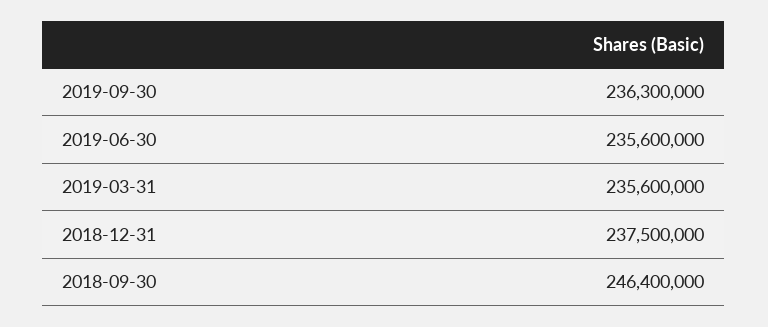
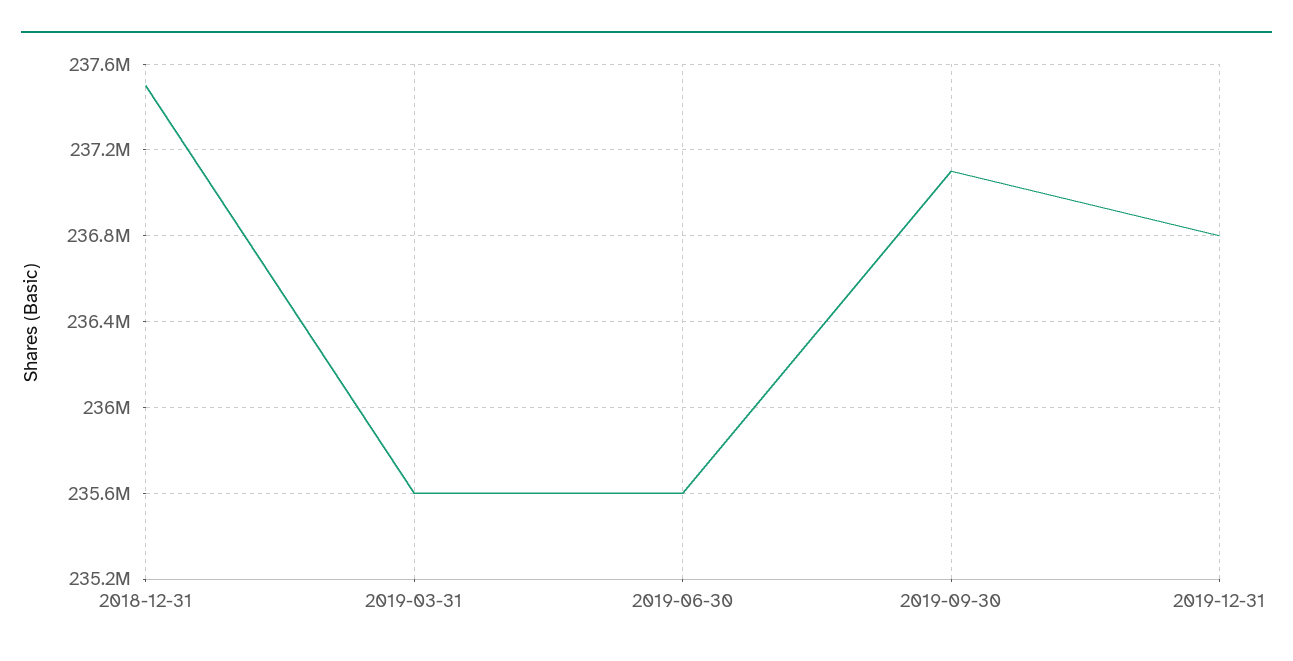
2019-09-30: 236300000 -> 237100000
2018-09-30: 246400000 -> none
2019-12-31: none -> 236800000

